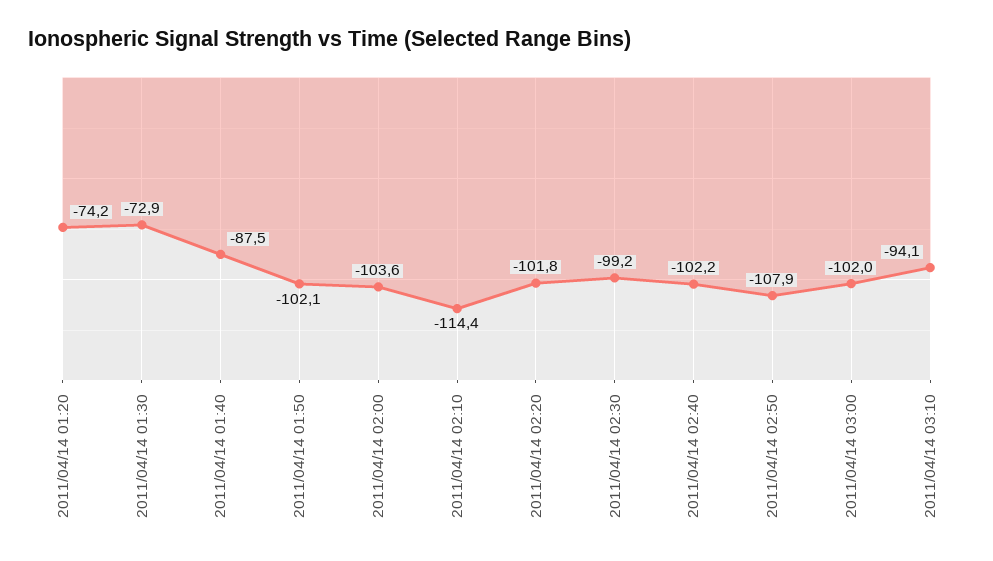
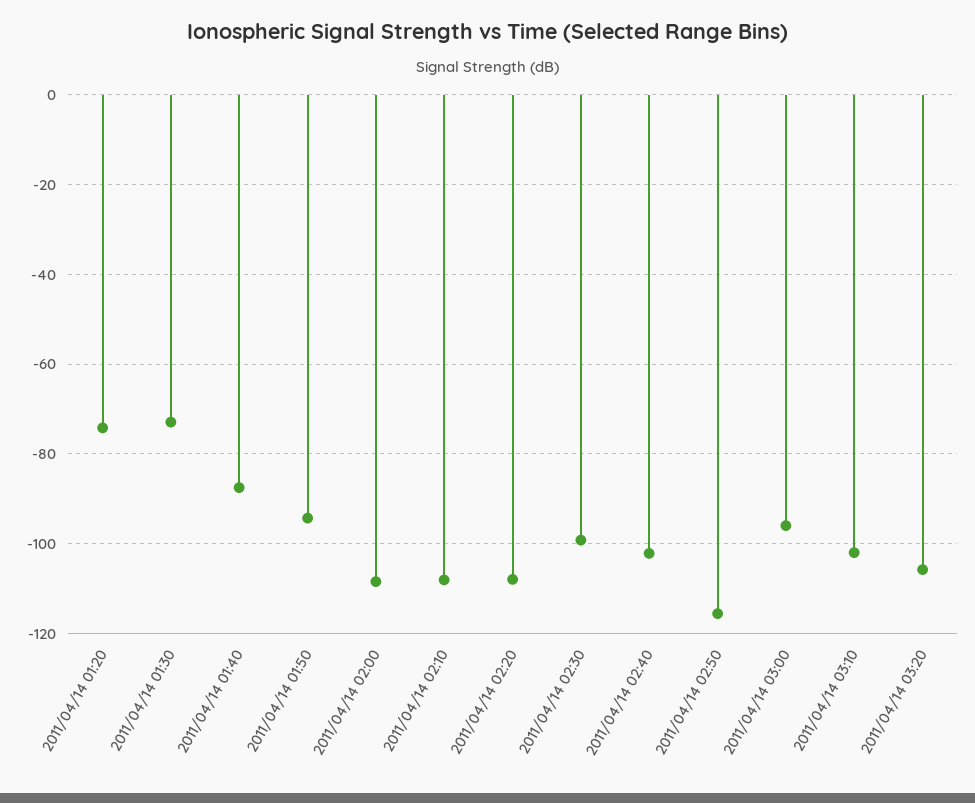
2011/04/14 01:50: -102.1 -> -94
2011/04/14 02:00: -103.6 -> -108
2011/04/14 02:10: -114.4 -> -108
2011/04/14 02:20: -101.8 -> -108
2011/04/14 02:50: -107.9 -> -116
2011/04/14 03:00: -102 -> -96
2011/04/14 03:10: -94.1 -> -102
2011/04/14 03:20: none -> -106

